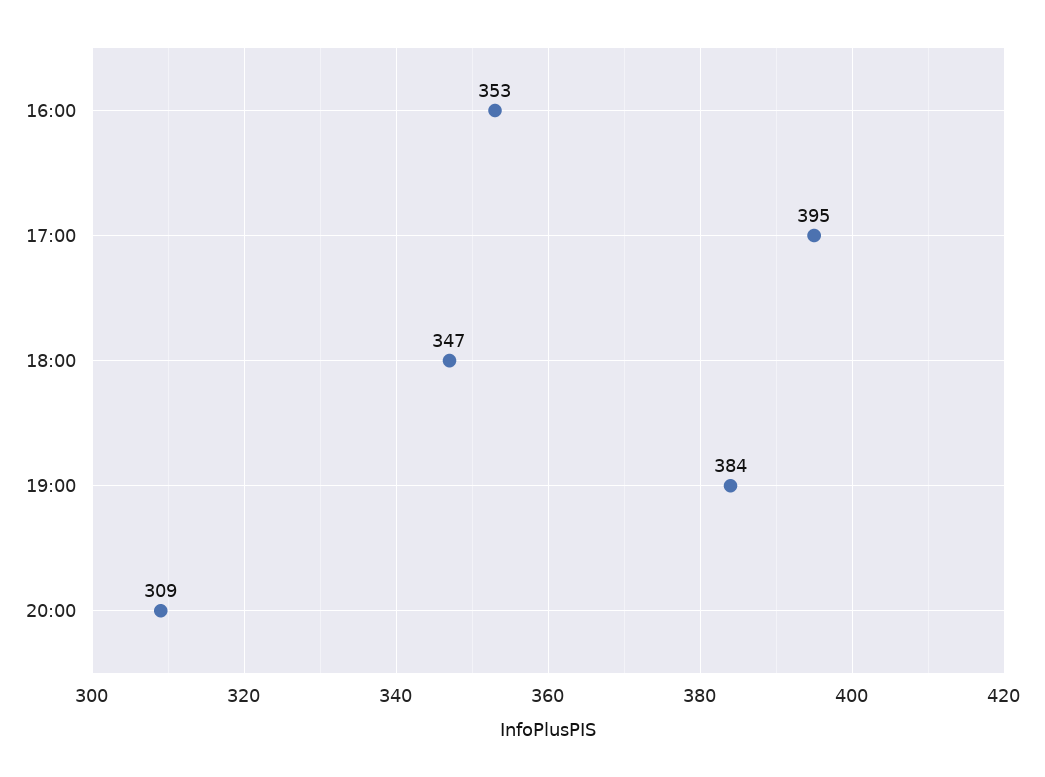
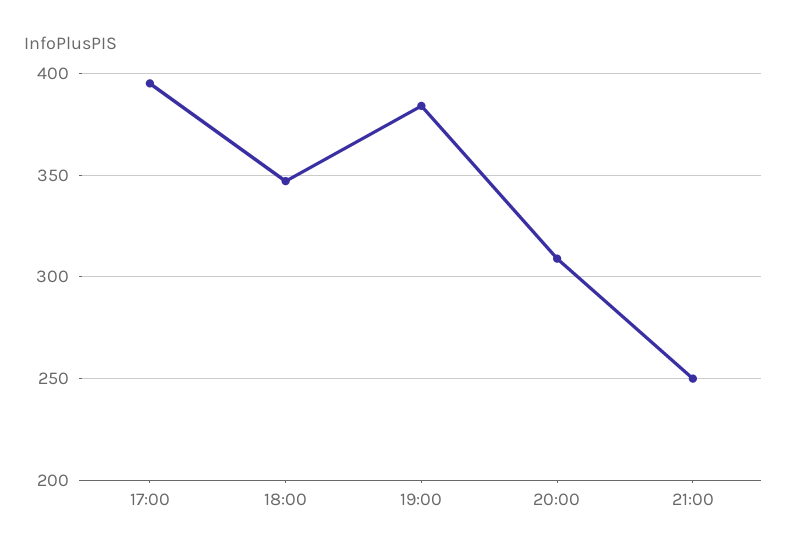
16:00: 353 -> none
21:00: none -> 250

